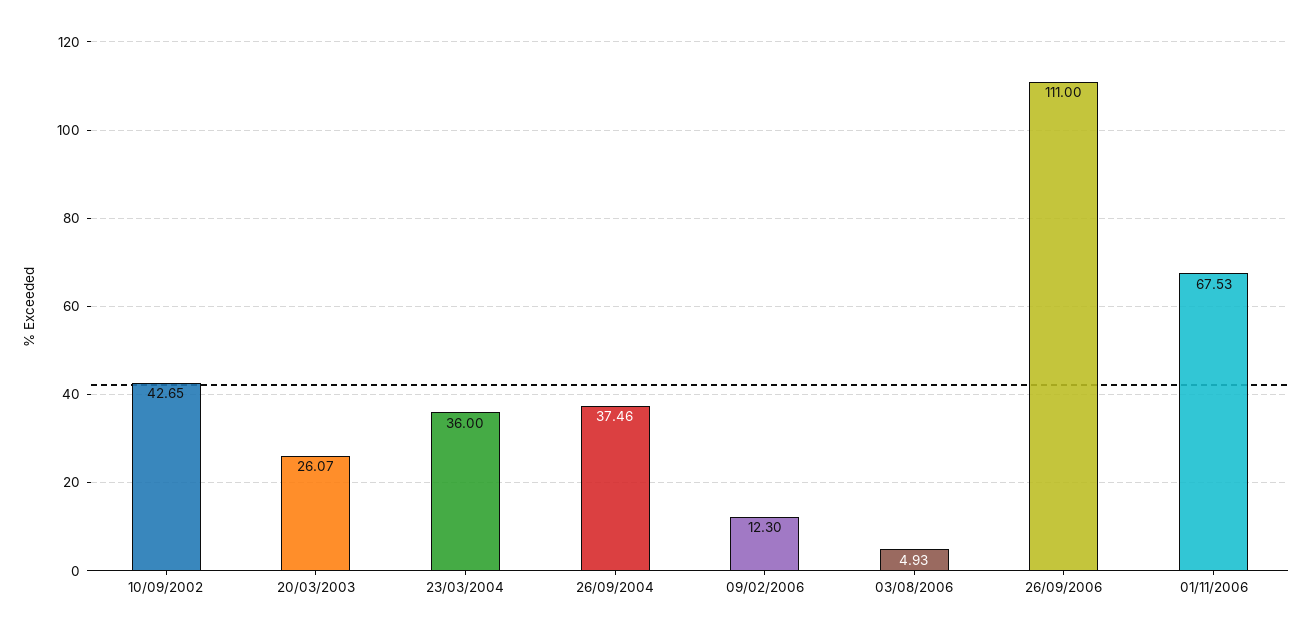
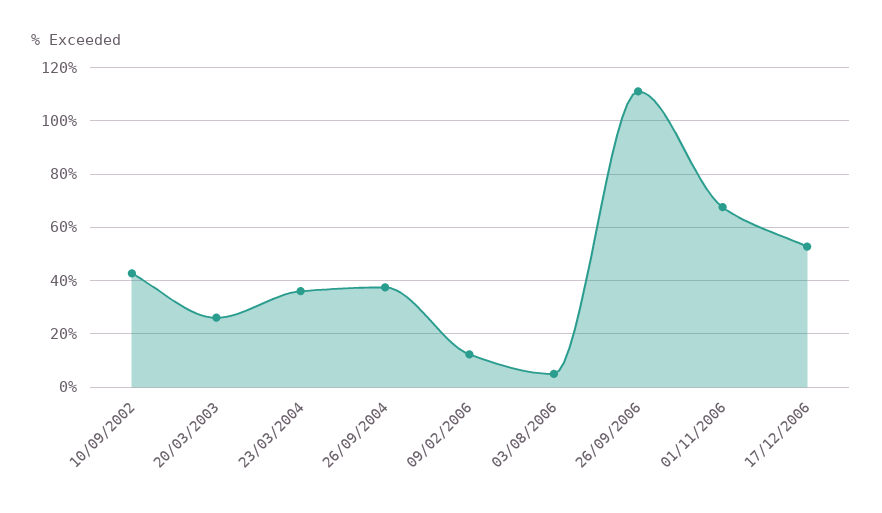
17/12/2006: none -> 52.5

